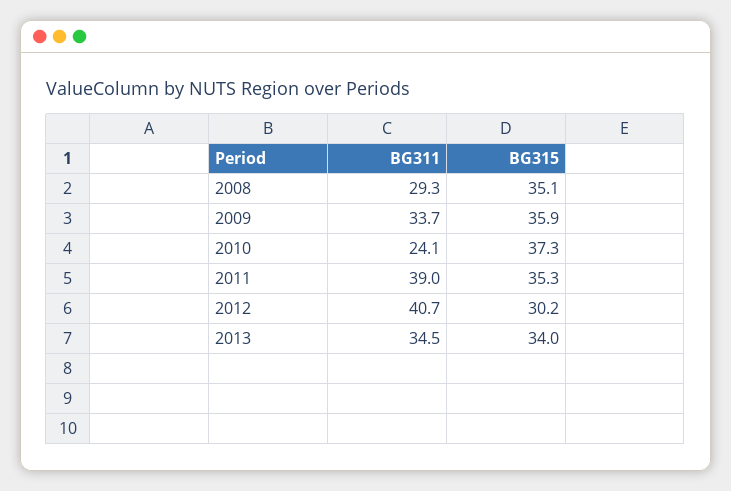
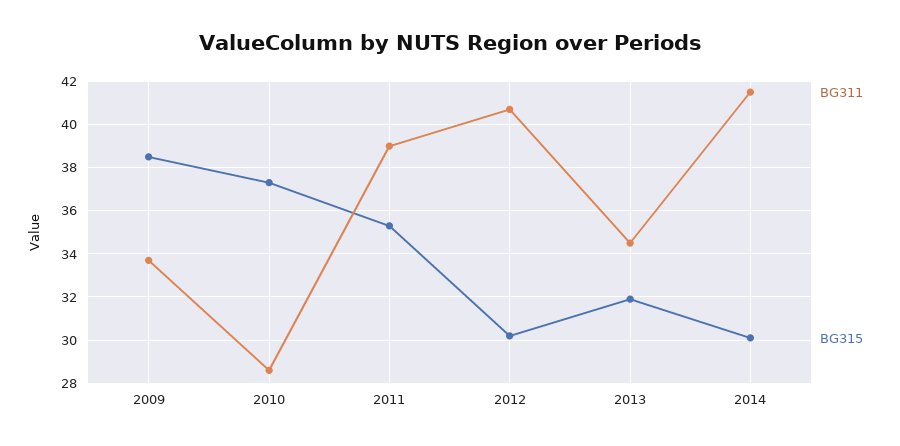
BG311, 2008: 29.3 -> none
BG315, 2008: 35.1 -> none
BG315, 2009: 35.9 -> 38.5
BG311, 2010: 24.1 -> 28.5
BG315, 2013: 34 -> 32
BG311, 2014: none -> 41.5
BG315, 2014: none -> 30

